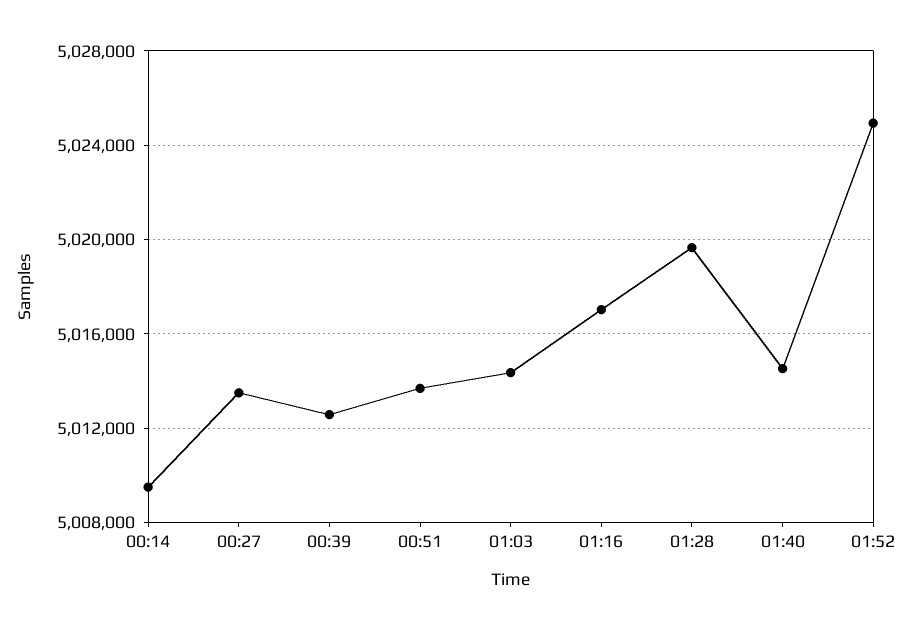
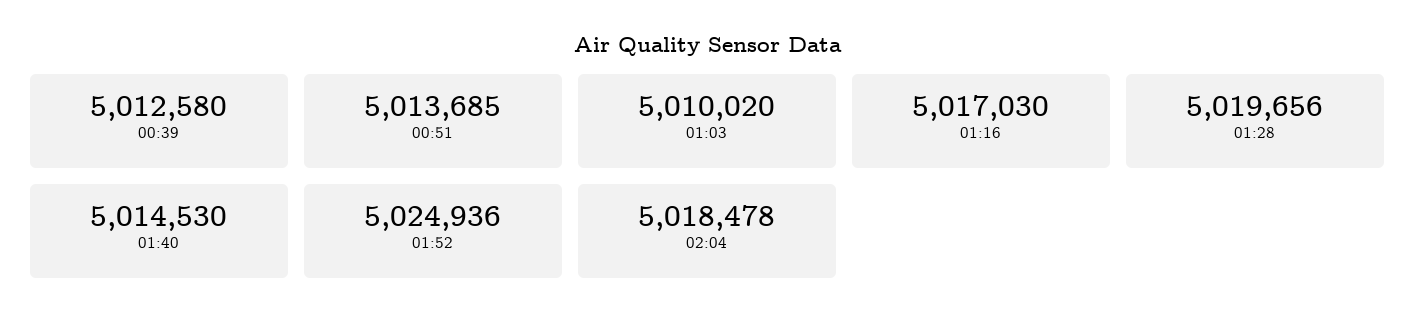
00:14: 5009500 -> none
00:27: 5013500 -> none
01:03: 5014500 -> 5010020
02:04: none -> 5018478

